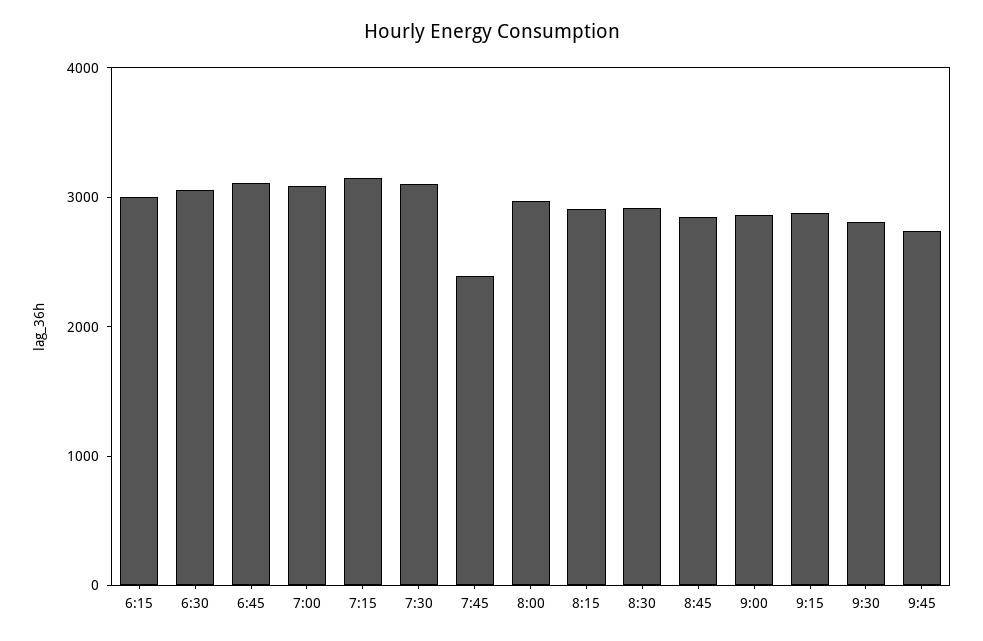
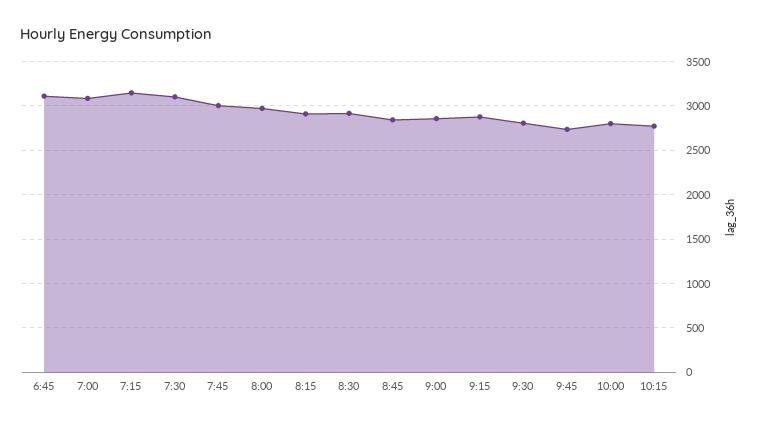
6:15: 3000 -> none
6:30: 3000 -> none
7:45: 2400 -> 3000
10:00: none -> 2800
10:15: none -> 2800

